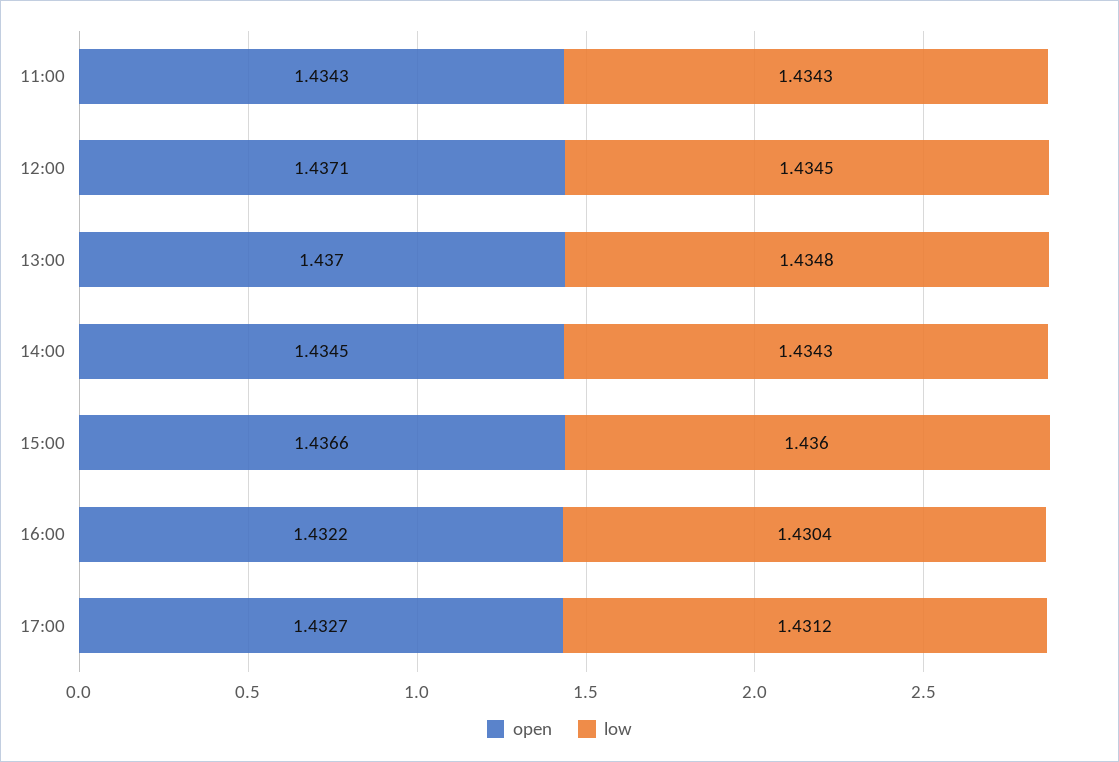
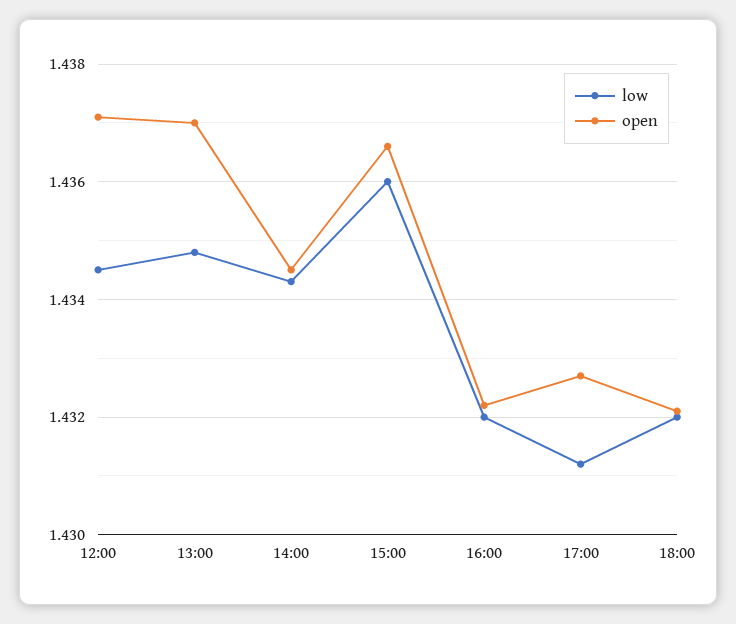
open, 11:00: 1.4343 -> none
low, 11:00: 1.4343 -> none
low, 16:00: 1.4304 -> 1.432
low, 18:00: none -> 1.432
open, 18:00: none -> 1.432

